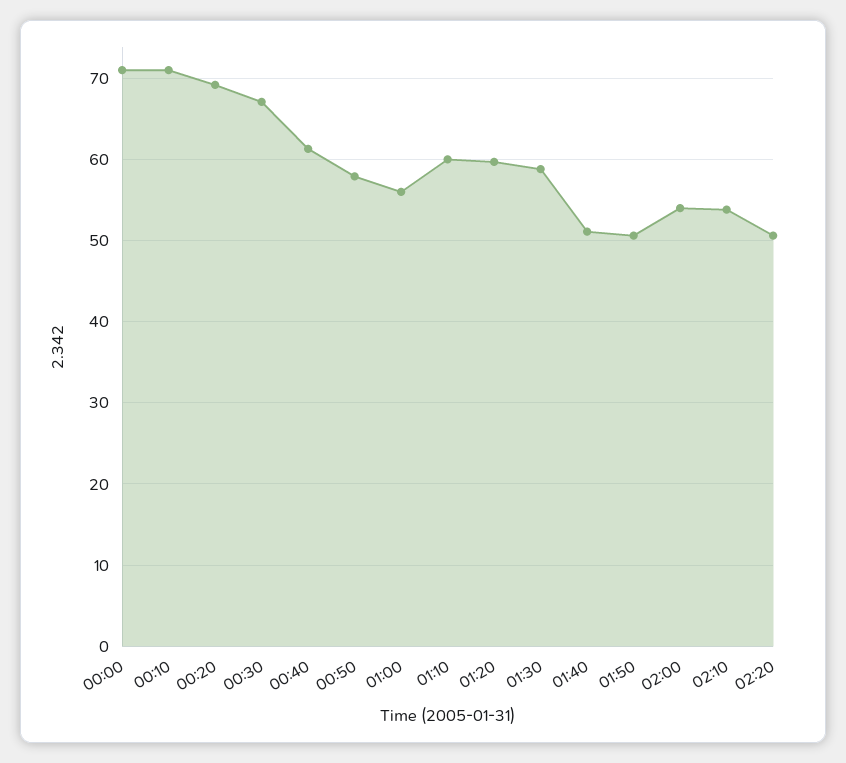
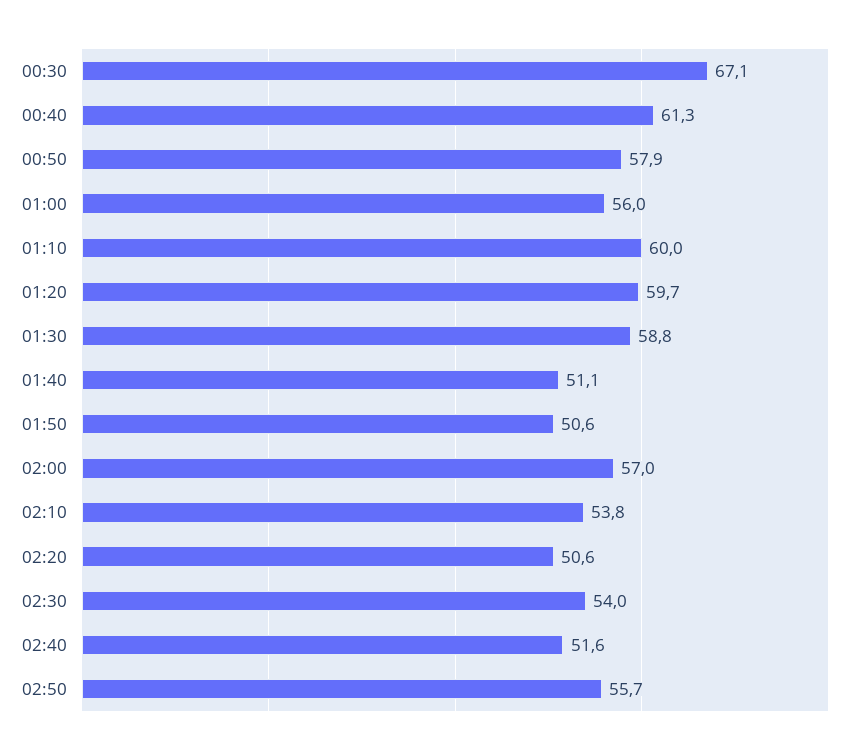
00:00: 71 -> none
00:10: 71 -> none
00:20: 69 -> none
02:00: 54 -> 57
02:30: none -> 54
02:40: none -> 51.6
02:50: none -> 55.7

